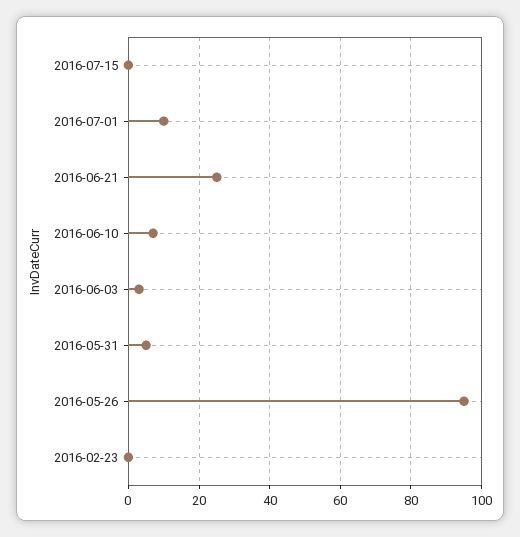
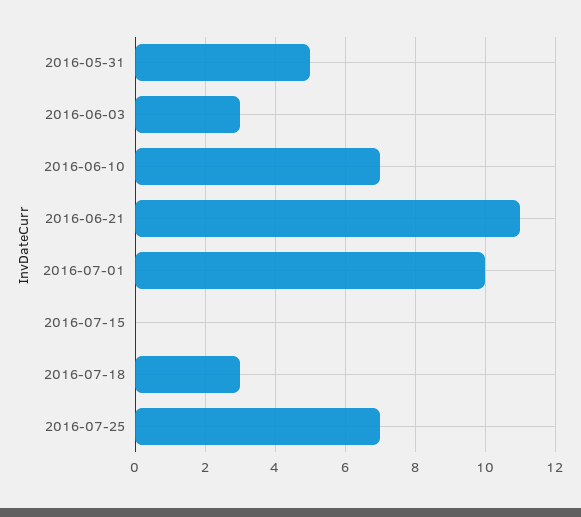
2016-06-21: 25 -> 11
2016-05-26: 95 -> none
2016-02-23: 0 -> none
2016-07-18: none -> 3
2016-07-25: none -> 7

